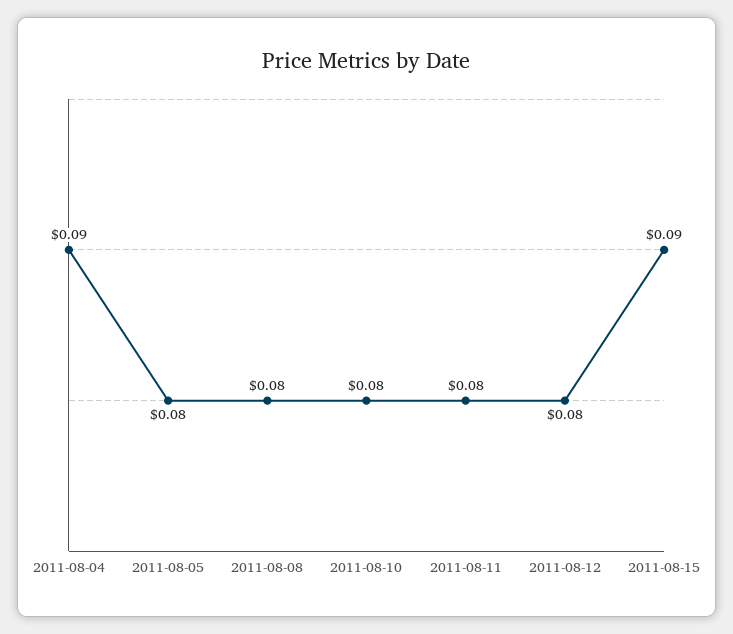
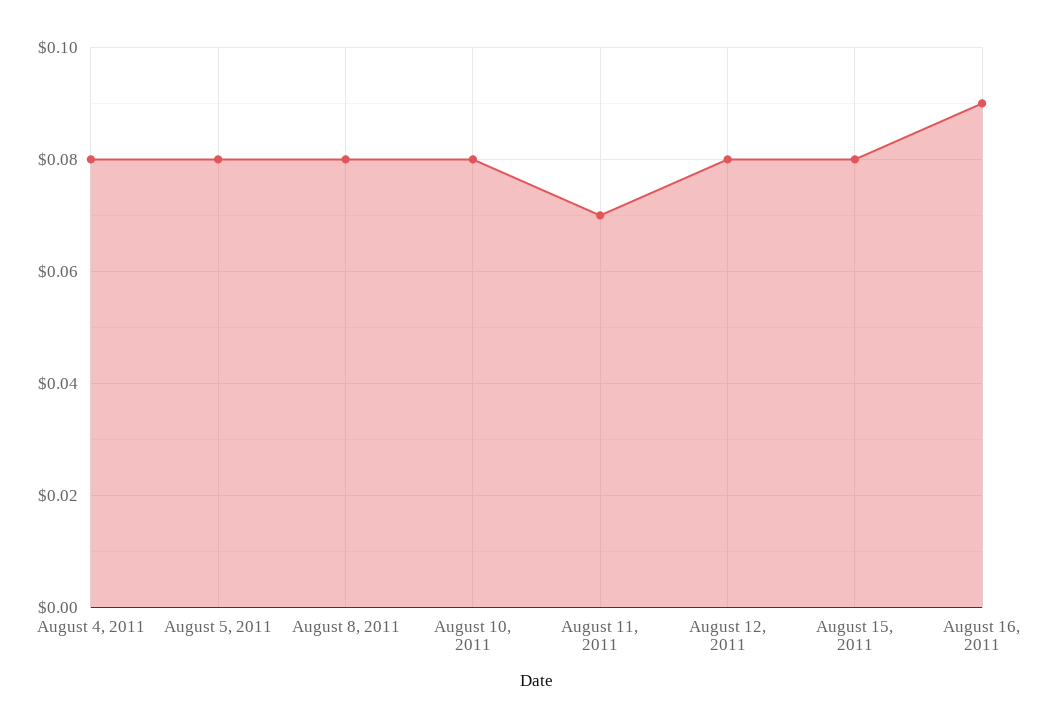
2011-08-04: 0.09 -> 0.08
2011-08-11: 0.08 -> 0.07
2011-08-15: 0.09 -> 0.08
August 16, 2011: none -> 0.09

